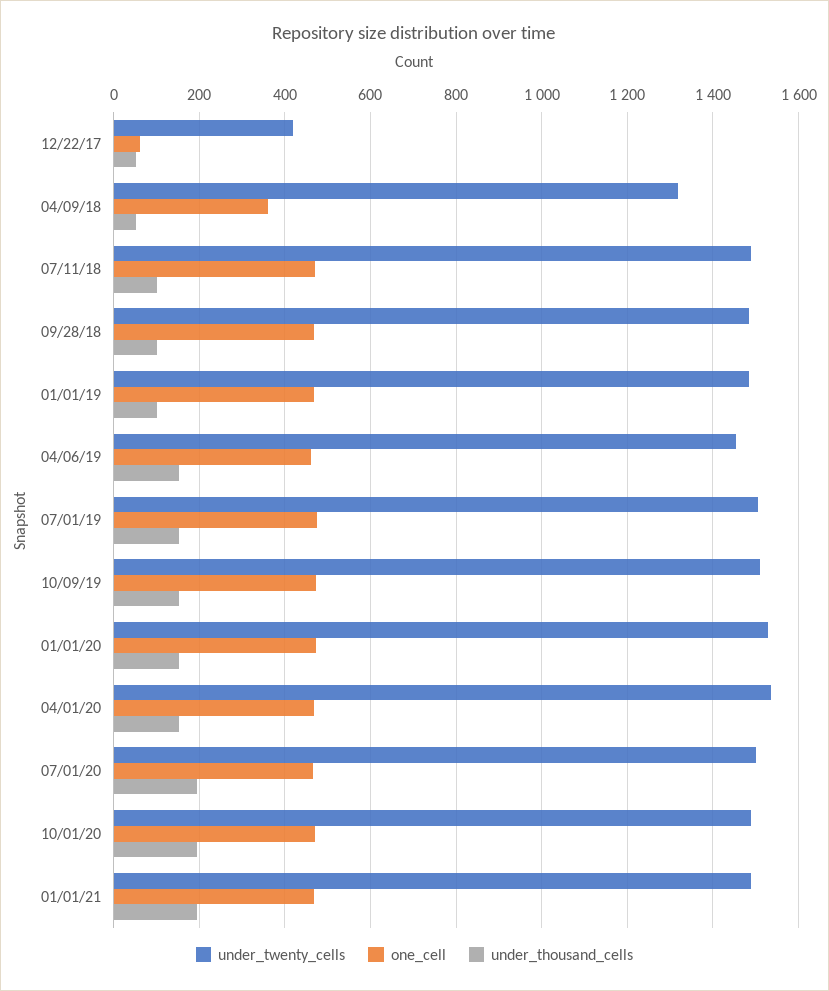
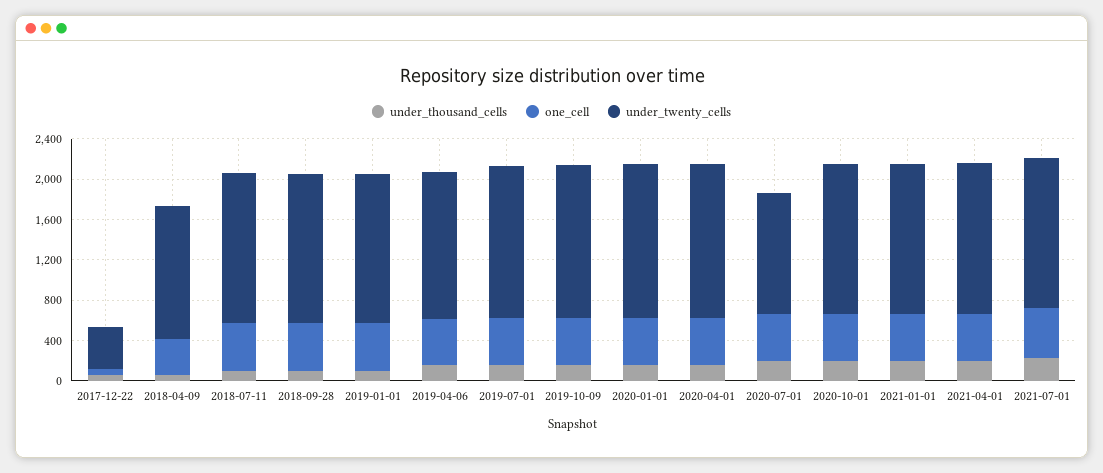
under_twenty_cells, 07/01/20: 1500 -> 1200
under_thousand_cells, 2021-04-01: none -> 200
one_cell, 2021-04-01: none -> 500
under_twenty_cells, 2021-04-01: none -> 1500
under_thousand_cells, 2021-07-01: none -> 200
one_cell, 2021-07-01: none -> 500
under_twenty_cells, 2021-07-01: none -> 1500

